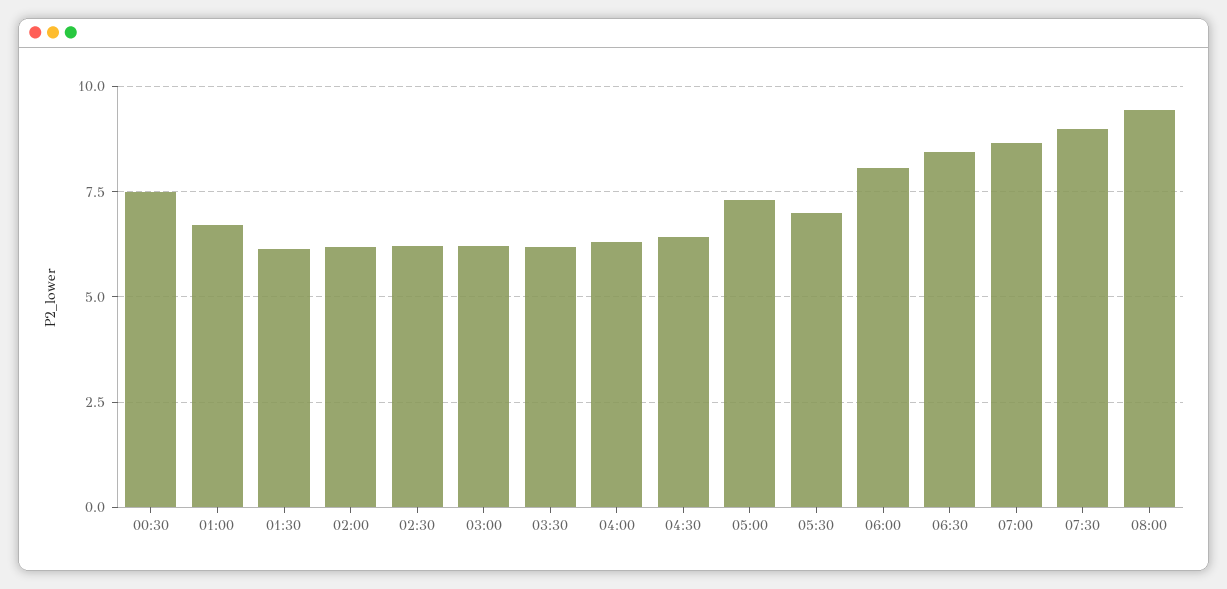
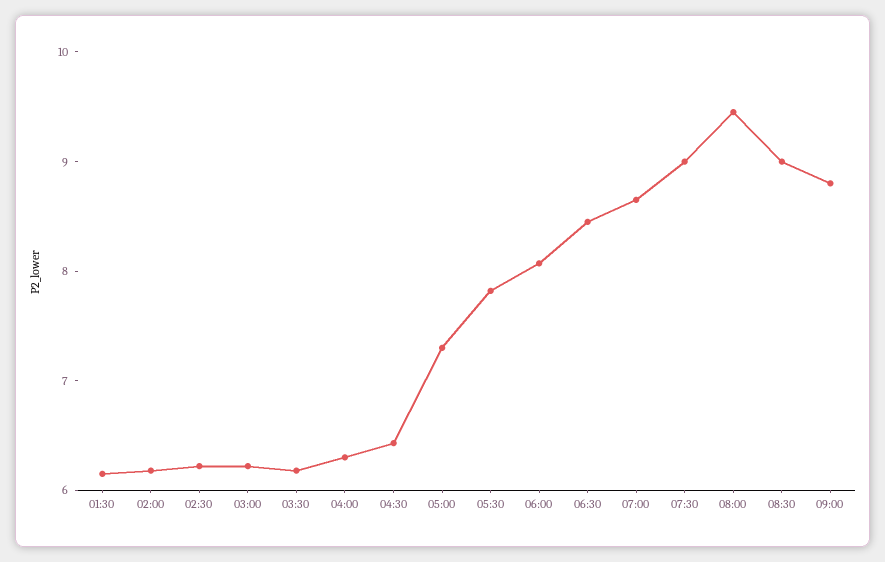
00:30: 7.5 -> none
01:00: 6.75 -> none
05:30: 7 -> 7.8
08:30: none -> 9
09:00: none -> 8.8

